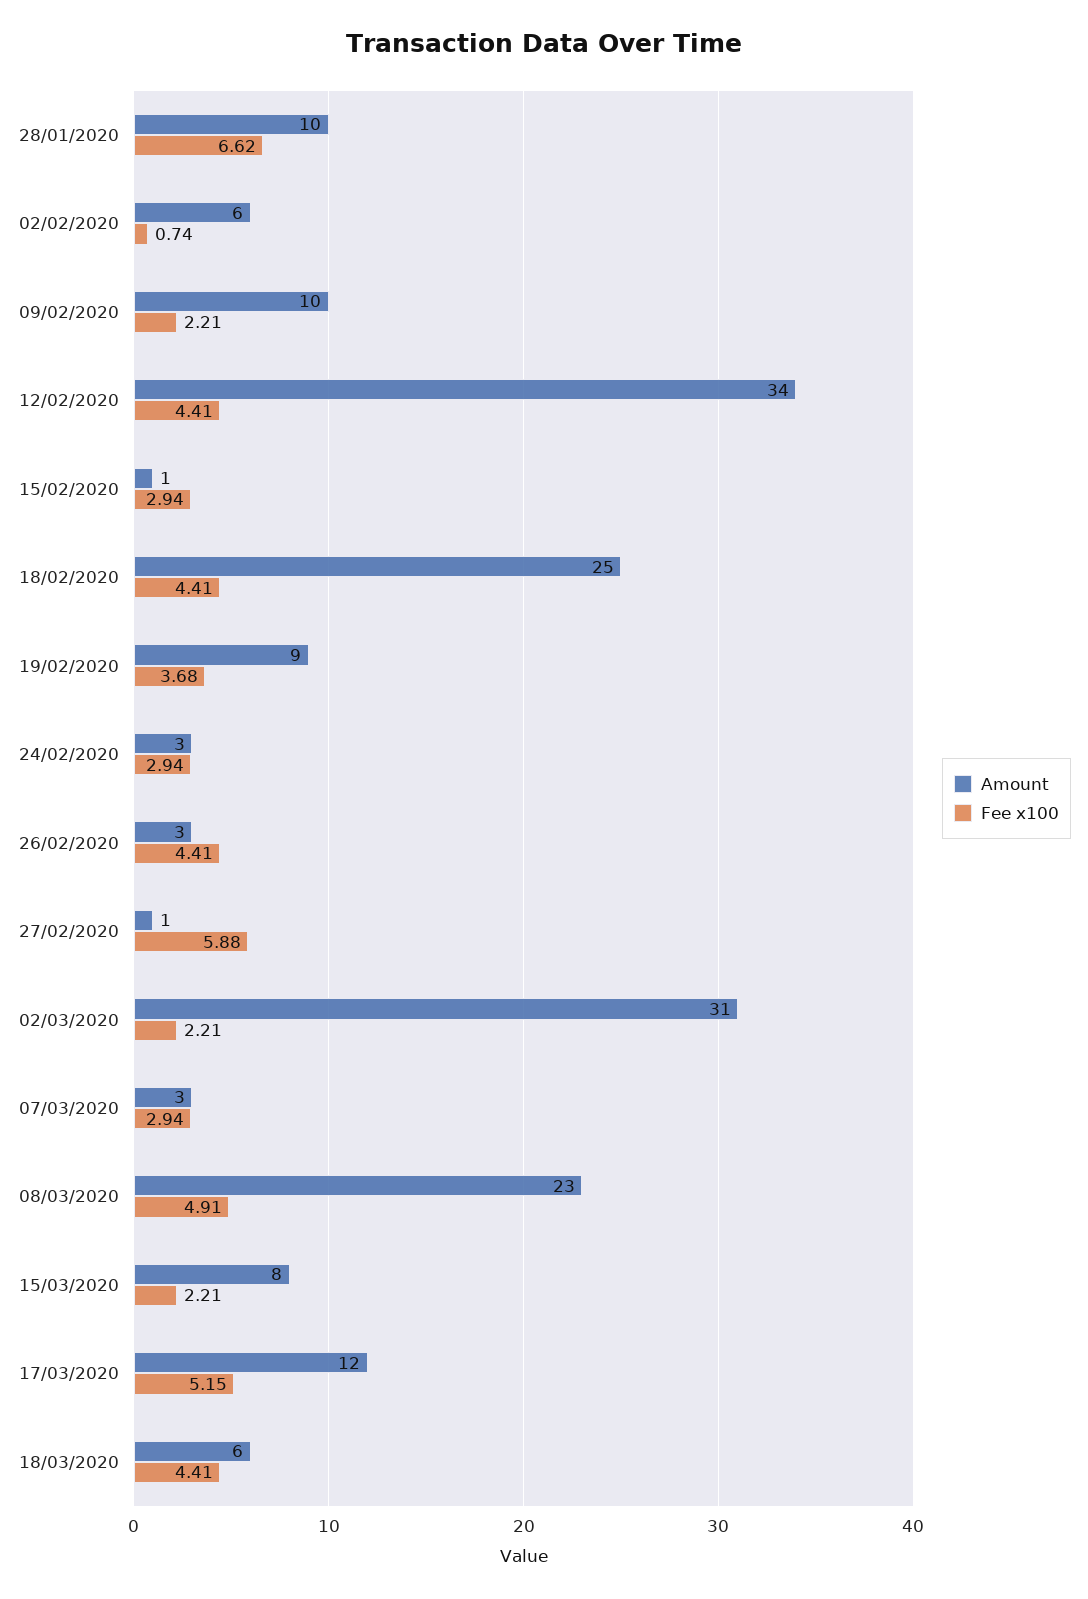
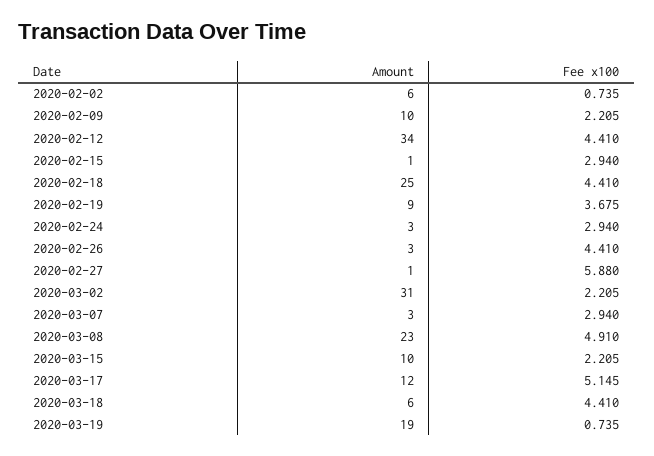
Amount, 28/01/2020: 10 -> none
Fee x100, 28/01/2020: 6.62 -> none
Amount, 15/03/2020: 8 -> 10
Amount, 2020-03-19: none -> 19
Fee x100, 2020-03-19: none -> 0.735

